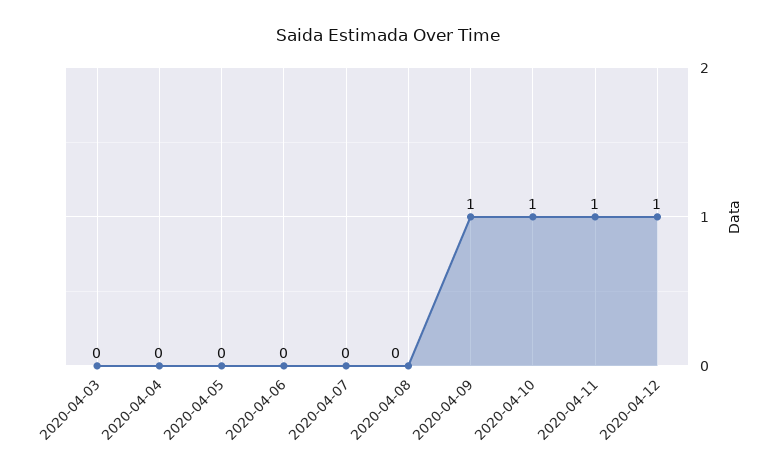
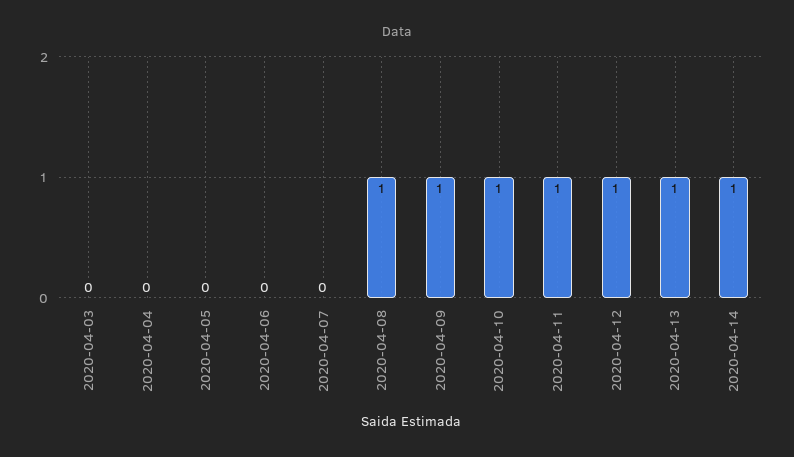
2020-04-08: 0 -> 1
2020-04-13: none -> 1
2020-04-14: none -> 1

